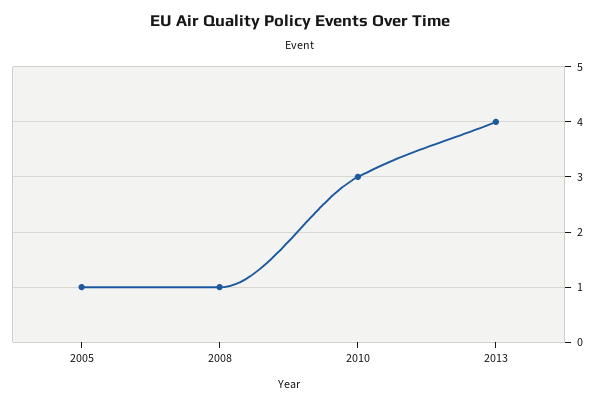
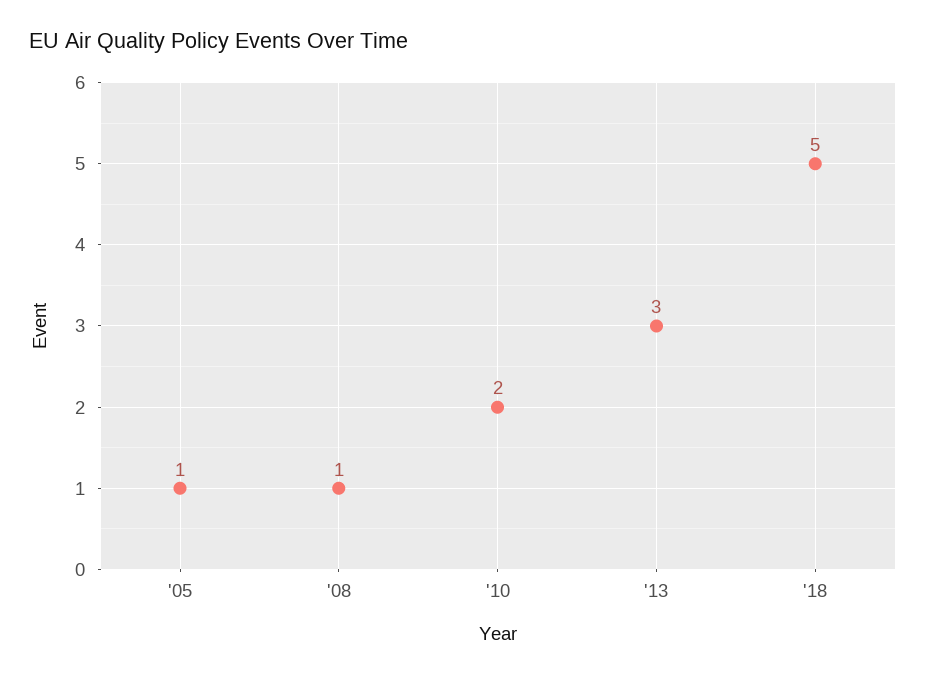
2010: 3 -> 2
2013: 4 -> 3
'18: none -> 5

